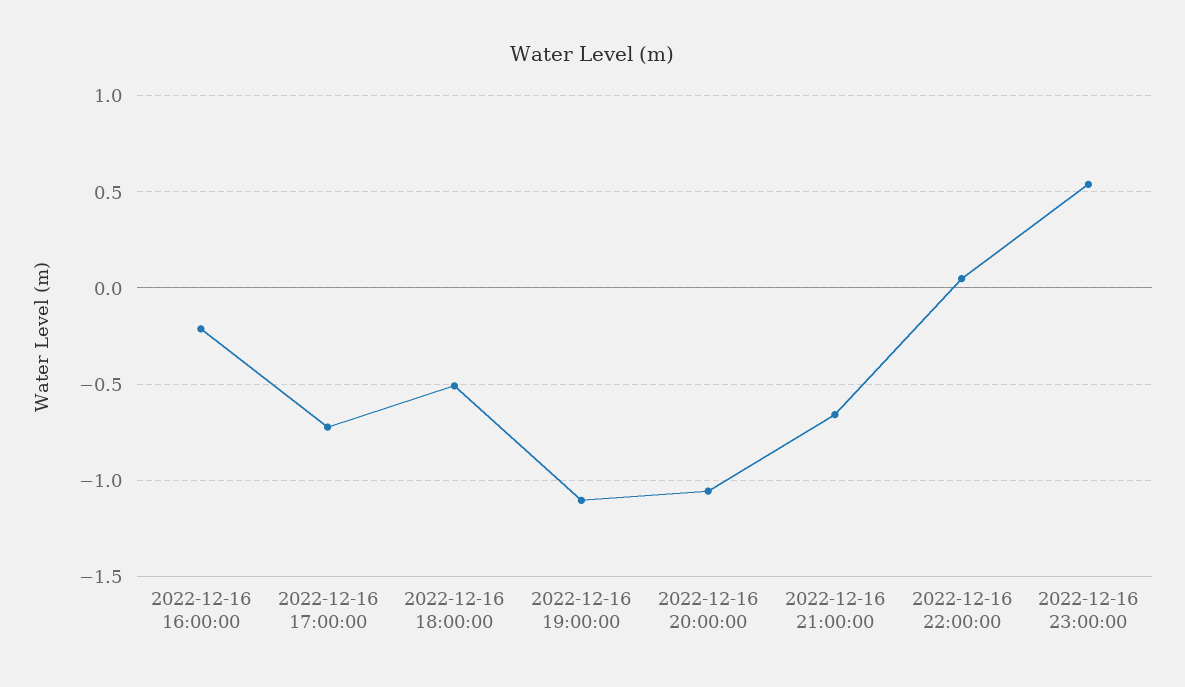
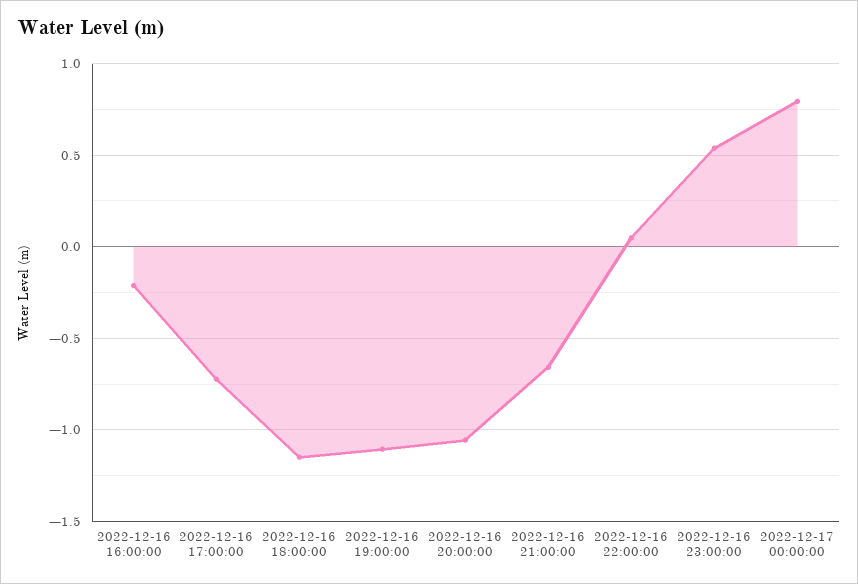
2022-12-16 18:00:00: -0.5 -> -1.15
2022-12-17 00:00:00: none -> 0.8

